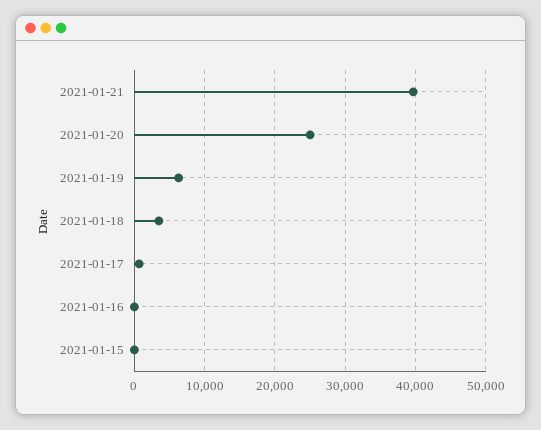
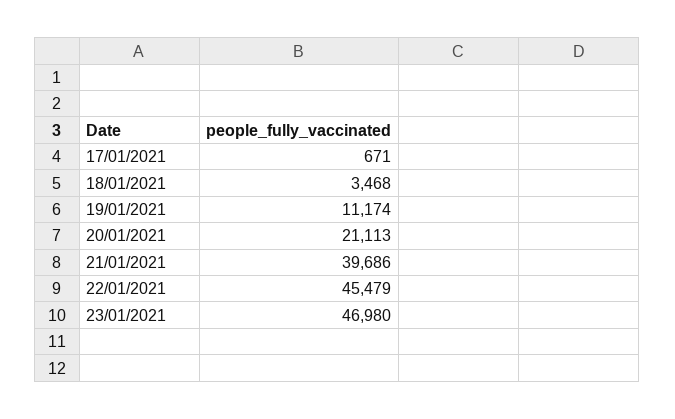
2021-01-20: 25000 -> 21113
2021-01-19: 6000 -> 11174
2021-01-16: 0 -> none
2021-01-15: 0 -> none
22/01/2021: none -> 45479
23/01/2021: none -> 46980

